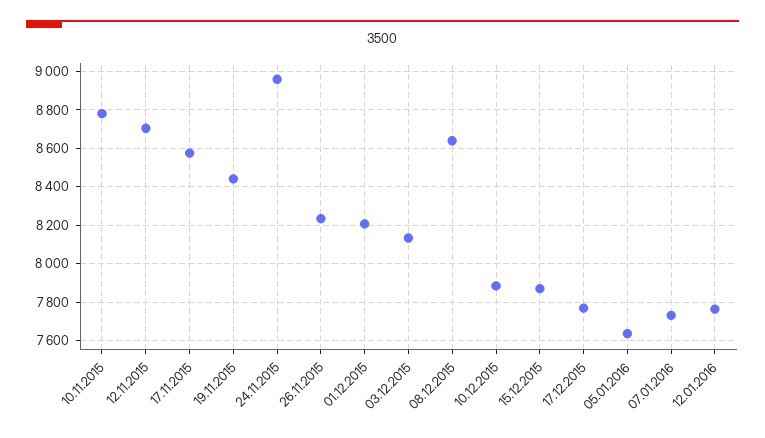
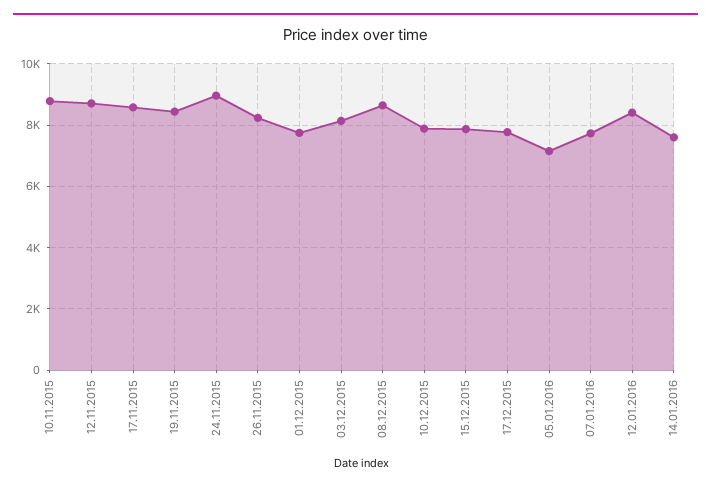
01.12.2015: 8200 -> 7800
05.01.2016: 7650 -> 7200
12.01.2016: 7750 -> 8400
14.01.2016: none -> 7600

